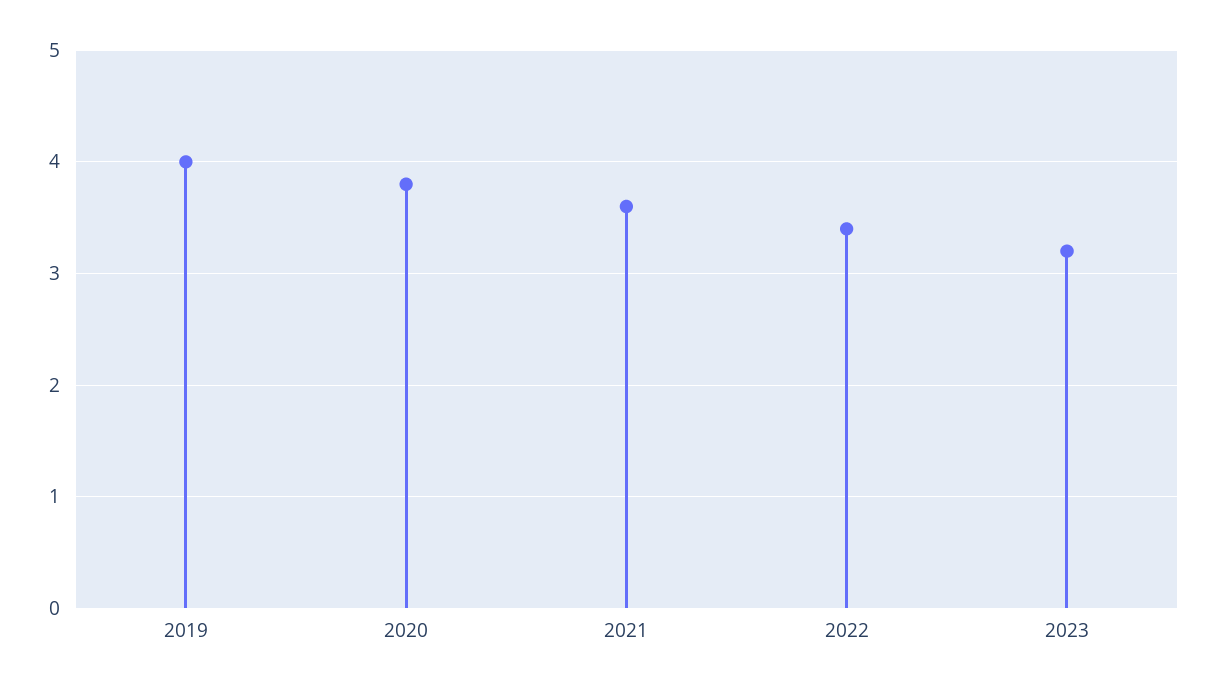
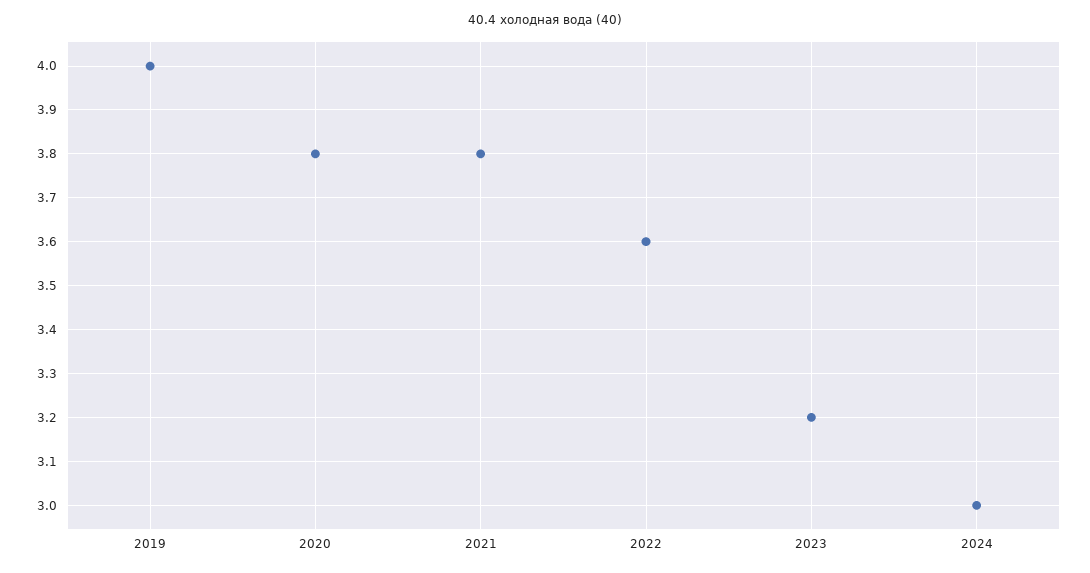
2021: 3.6 -> 3.8
2022: 3.4 -> 3.6
2024: none -> 3

